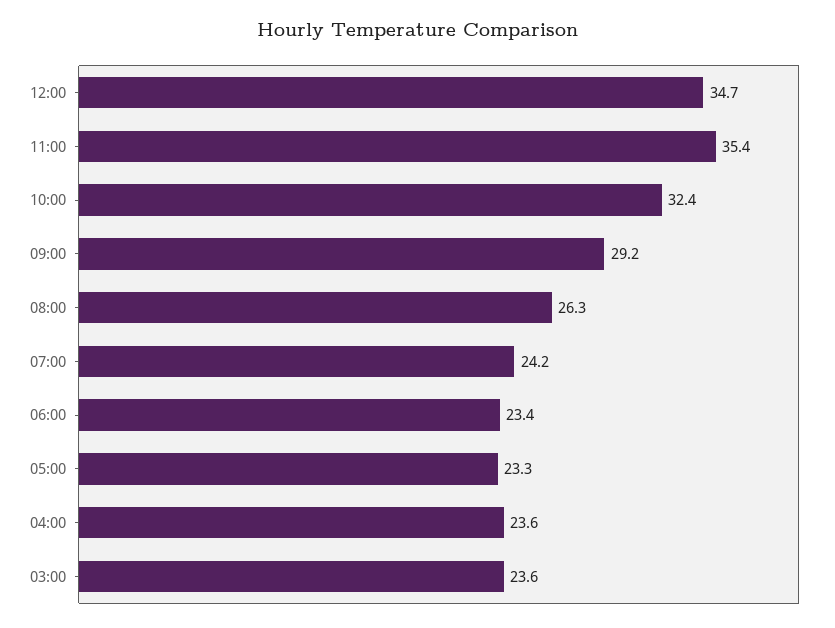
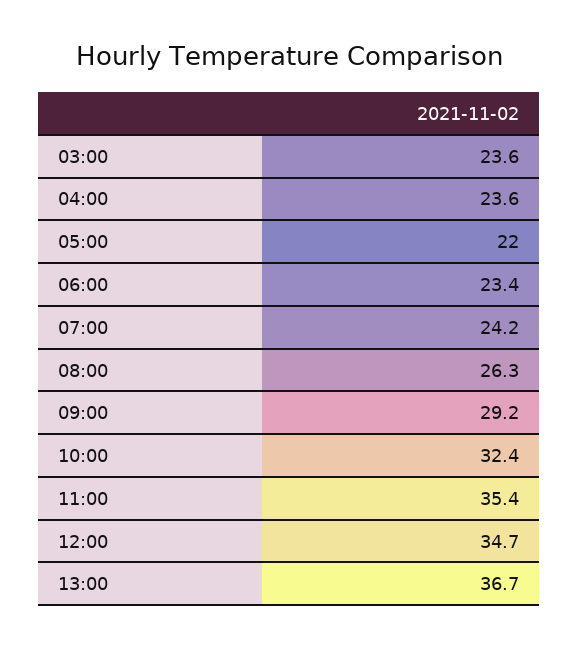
05:00: 23.3 -> 22
13:00: none -> 36.7

